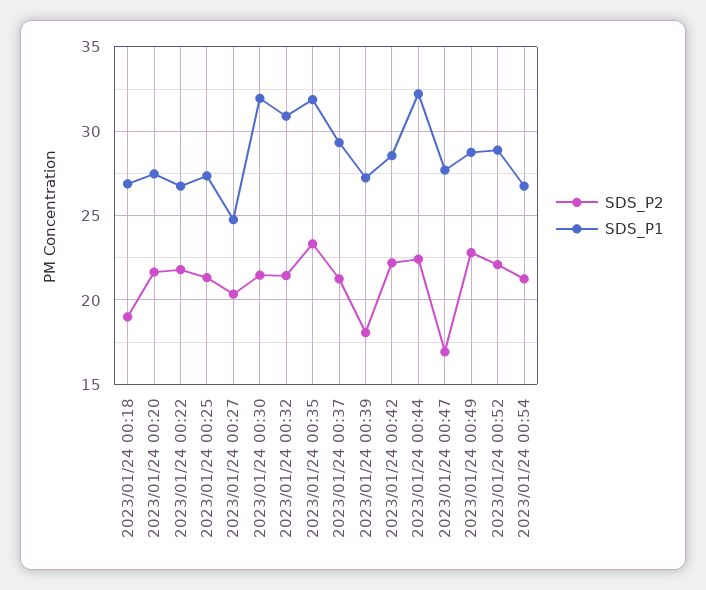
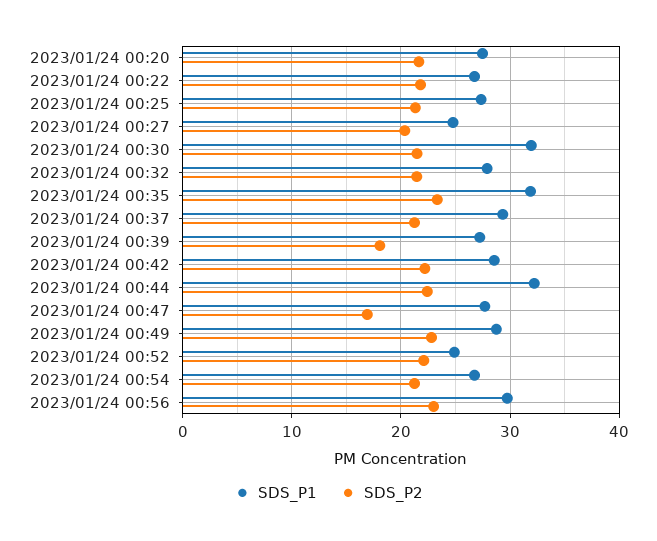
SDS_P2, 2023/01/24 00:18: 19 -> none
SDS_P1, 2023/01/24 00:18: 27 -> none
SDS_P1, 2023/01/24 00:32: 31 -> 28
SDS_P1, 2023/01/24 00:52: 29 -> 25
SDS_P1, 2023/01/24 00:56: none -> 30
SDS_P2, 2023/01/24 00:56: none -> 23

